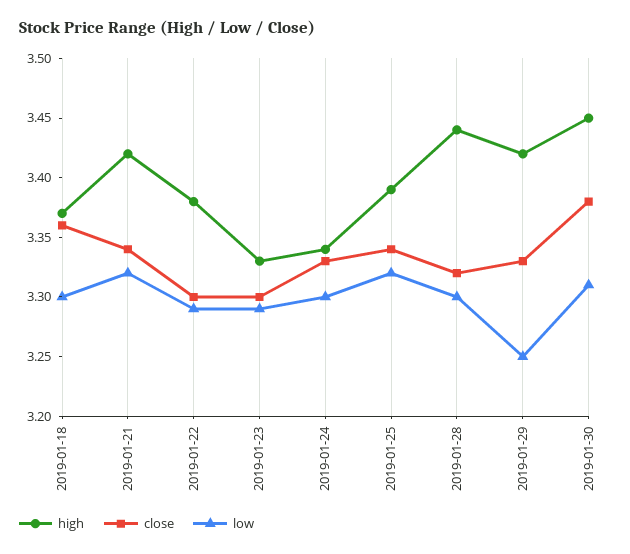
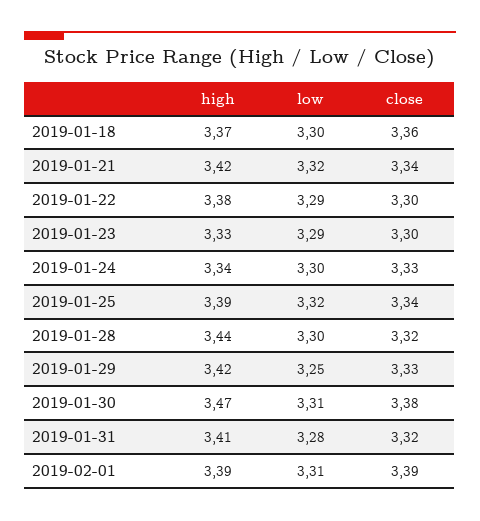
high, 2019-01-30: 3.45 -> 3.47
high, 2019-01-31: none -> 3.41
low, 2019-01-31: none -> 3.28
close, 2019-01-31: none -> 3.32
high, 2019-02-01: none -> 3.39
low, 2019-02-01: none -> 3.31
close, 2019-02-01: none -> 3.39

